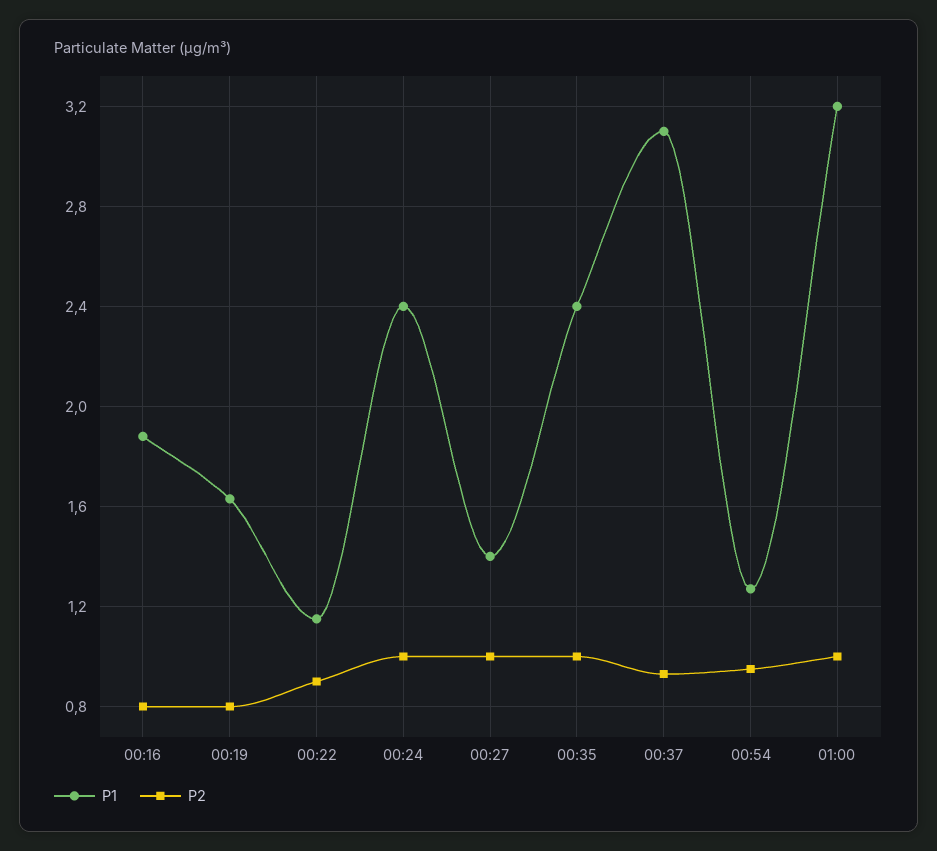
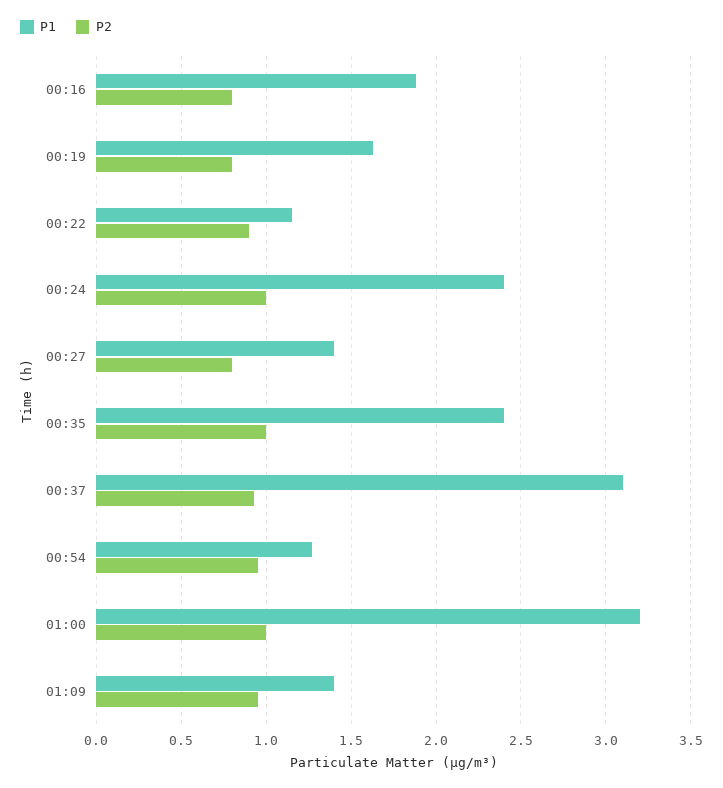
P2, 00:27: 1 -> 0.8
P1, 01:09: none -> 1.4
P2, 01:09: none -> 0.95

